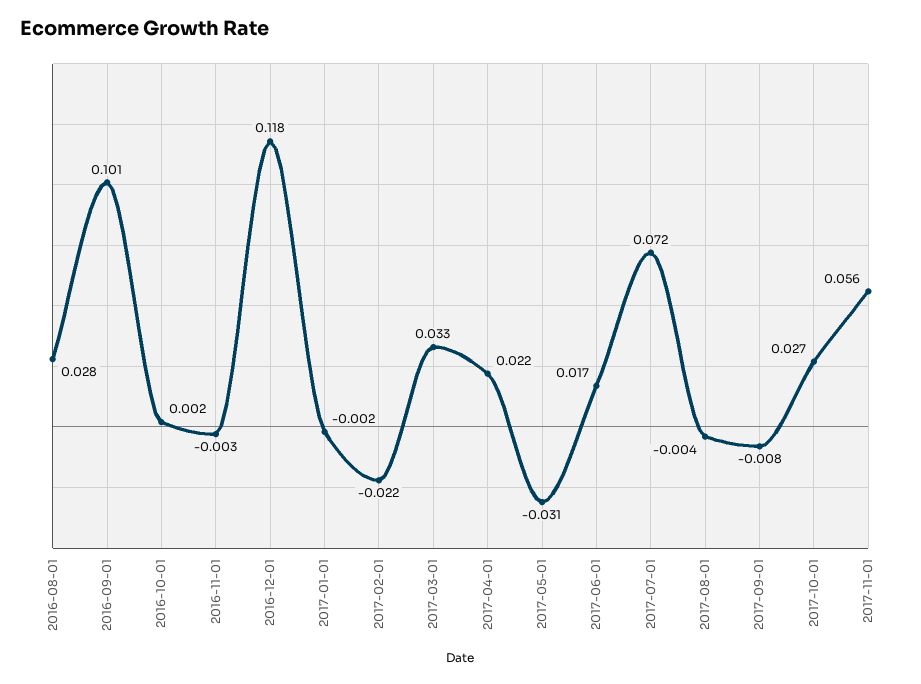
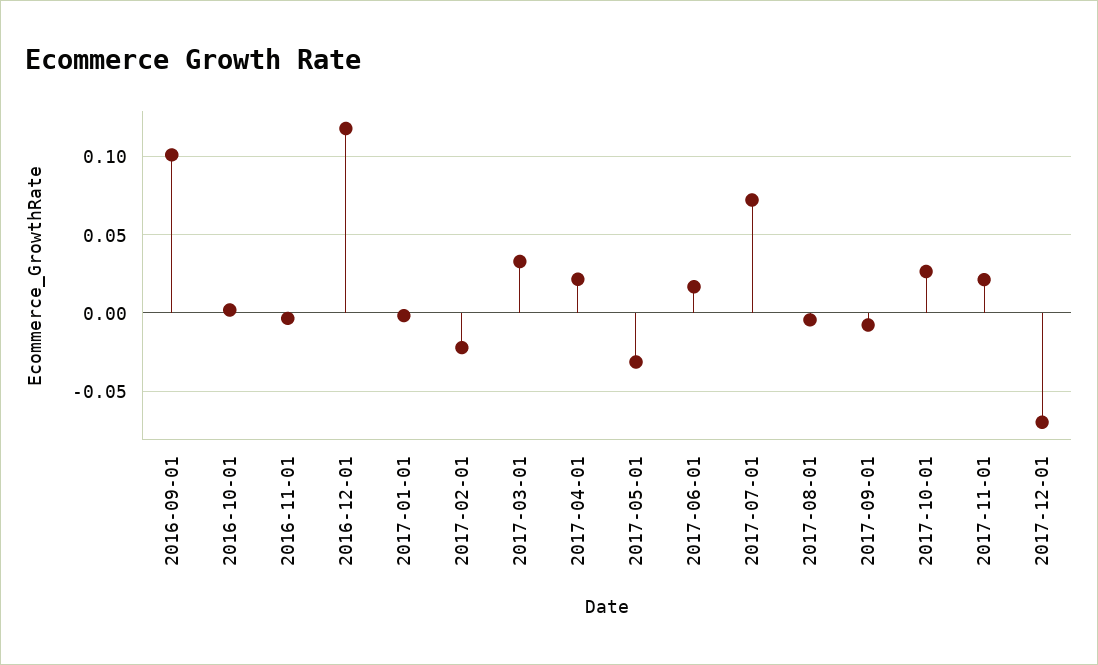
2016-08-01: 0.028 -> none
2017-11-01: 0.056 -> 0.02
2017-12-01: none -> -0.07

